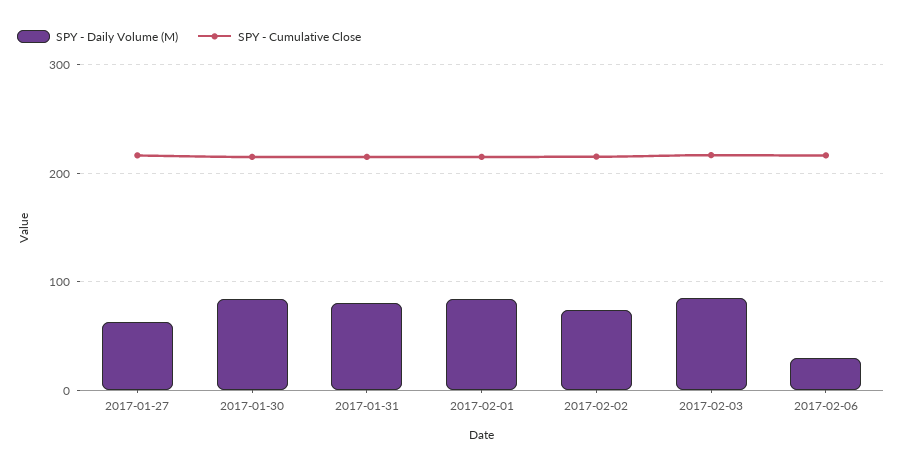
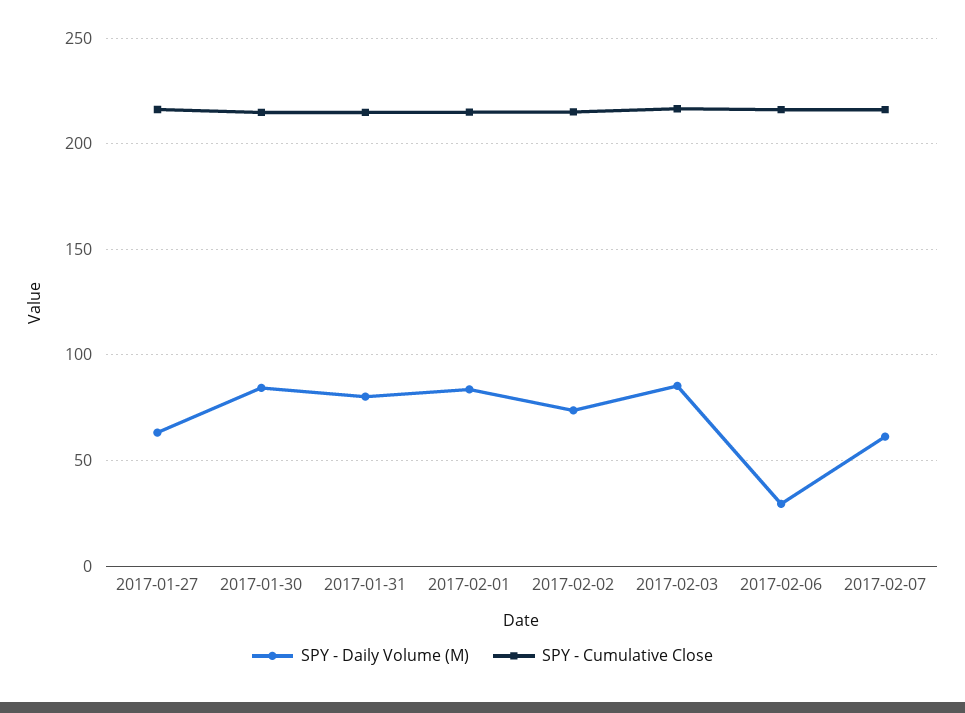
SPY - Daily Volume (M), 2017-02-07: none -> 60
SPY - Cumulative Close, 2017-02-07: none -> 215

